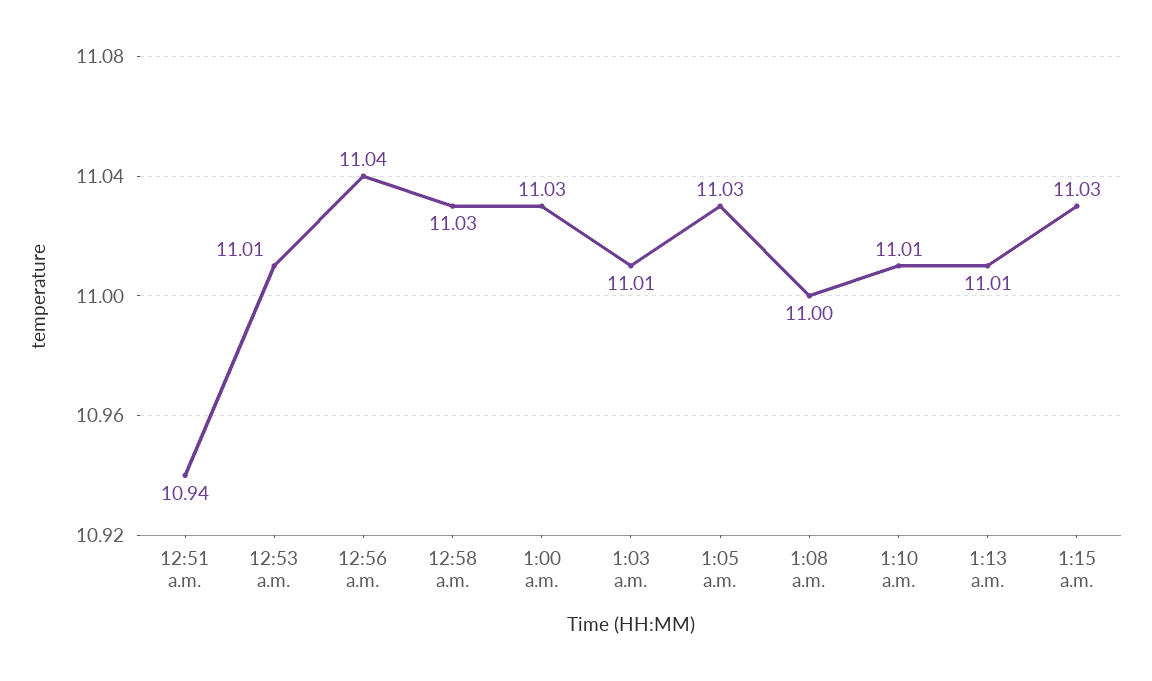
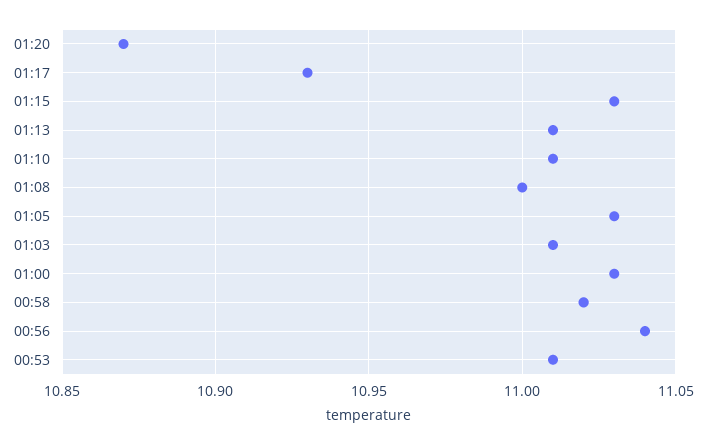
12:51 a.m.: 10.94 -> none
12:58 a.m.: 11.03 -> 11.02
01:20: none -> 10.87
01:17: none -> 10.93

